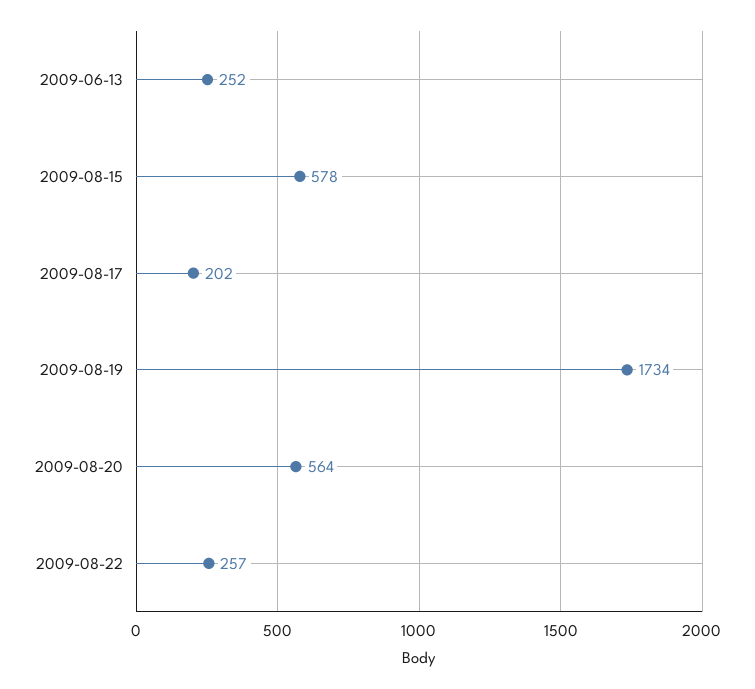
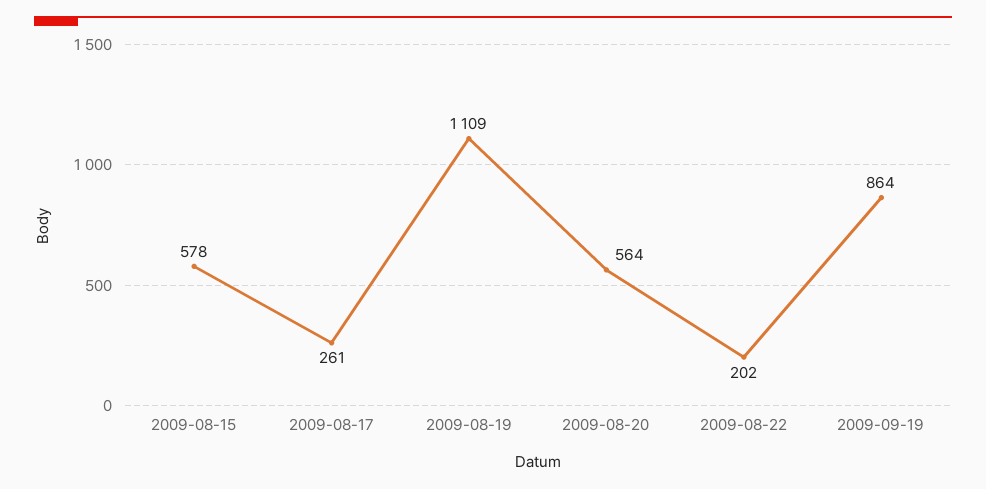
2009-06-13: 252 -> none
2009-08-17: 202 -> 261
2009-08-19: 1734 -> 1109
2009-08-22: 257 -> 202
2009-09-19: none -> 864

